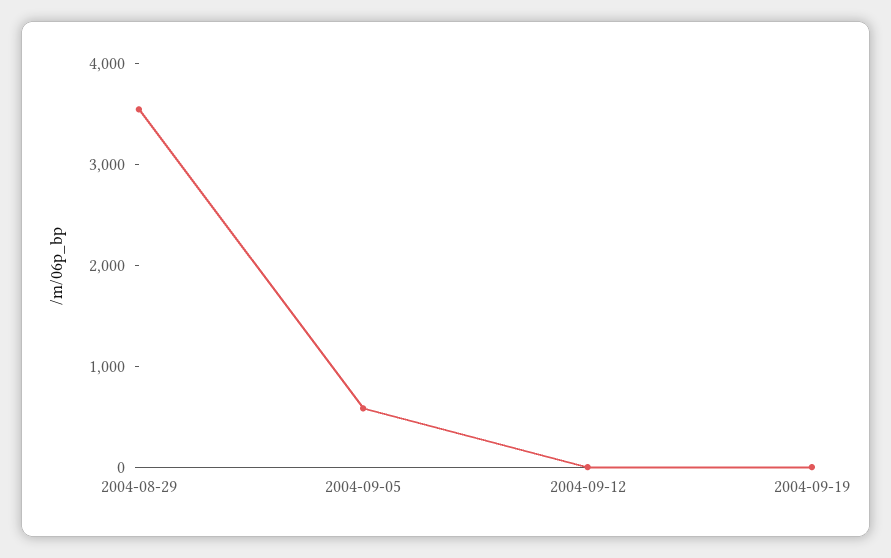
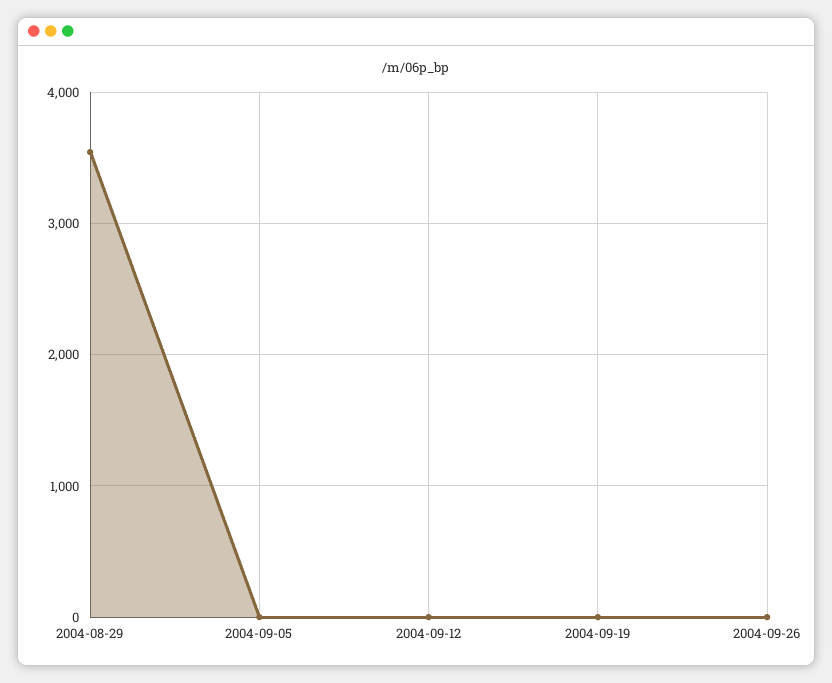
2004-09-05: 600 -> 0
2004-09-26: none -> 0

